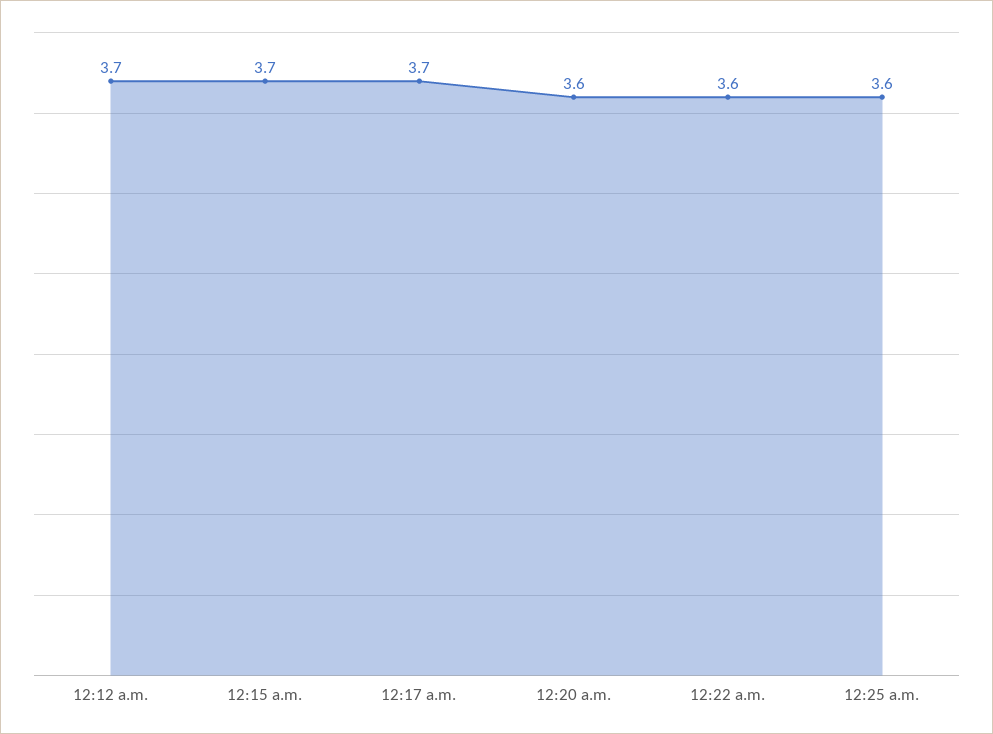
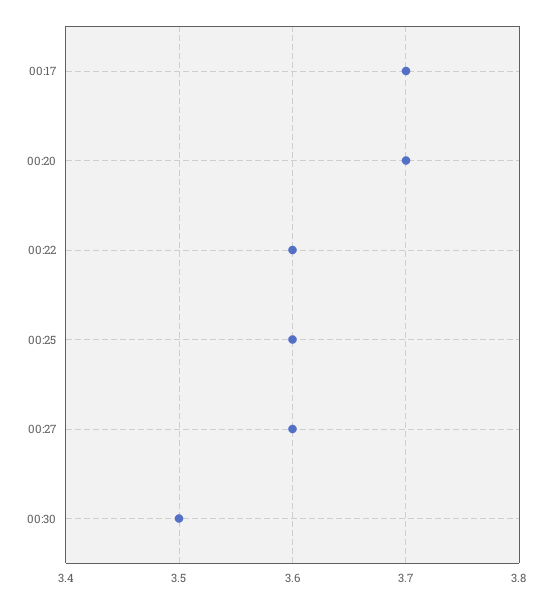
12:12 a.m.: 3.7 -> none
12:15 a.m.: 3.7 -> none
12:20 a.m.: 3.6 -> 3.7
00:27: none -> 3.6
00:30: none -> 3.5

